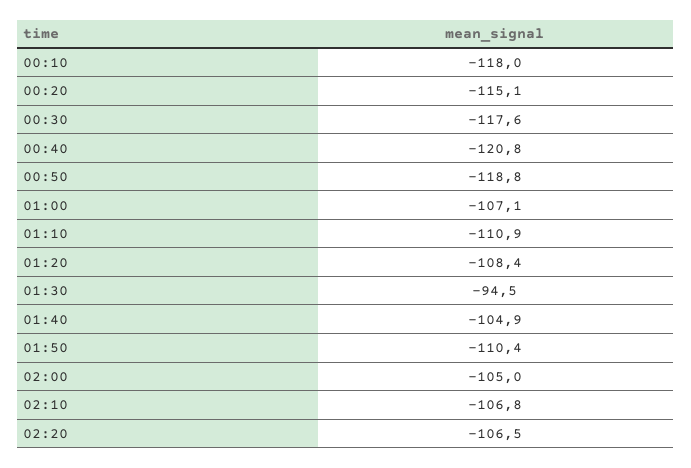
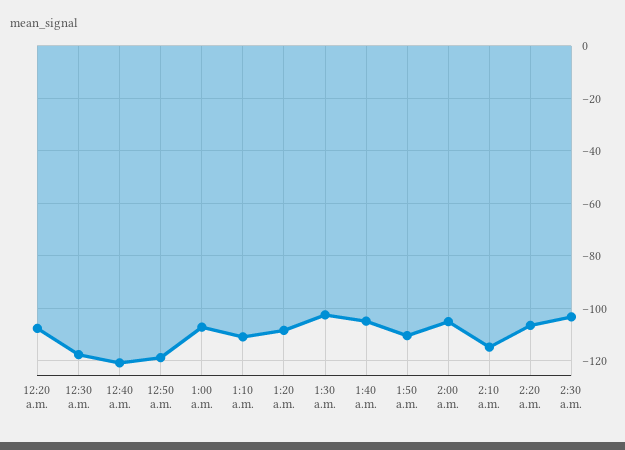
00:10: -118 -> none
00:20: -115.1 -> -107.5
01:30: -94.5 -> -102.5
02:10: -106.8 -> -115
2:30 a.m.: none -> -102.5

